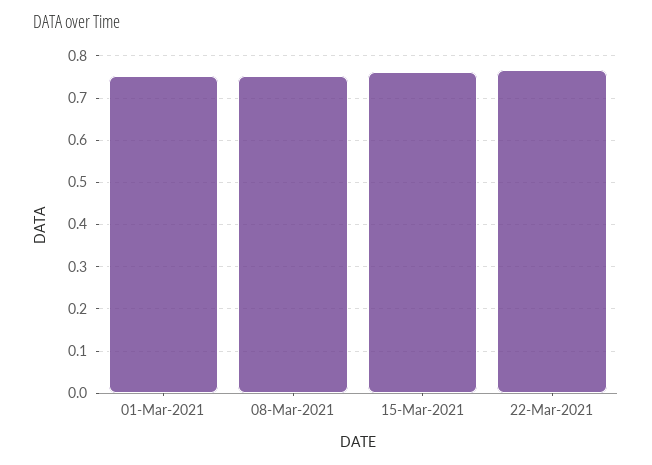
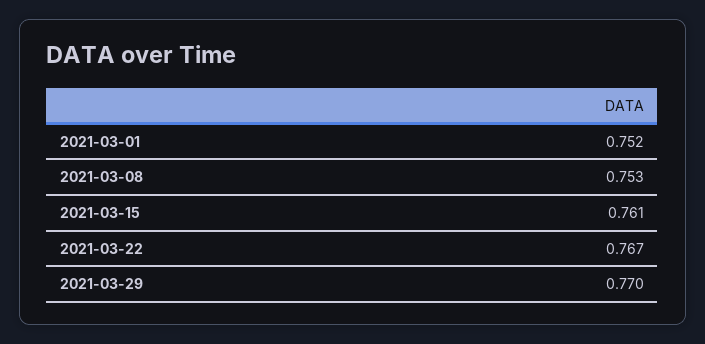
2021-03-29: none -> 0.77

